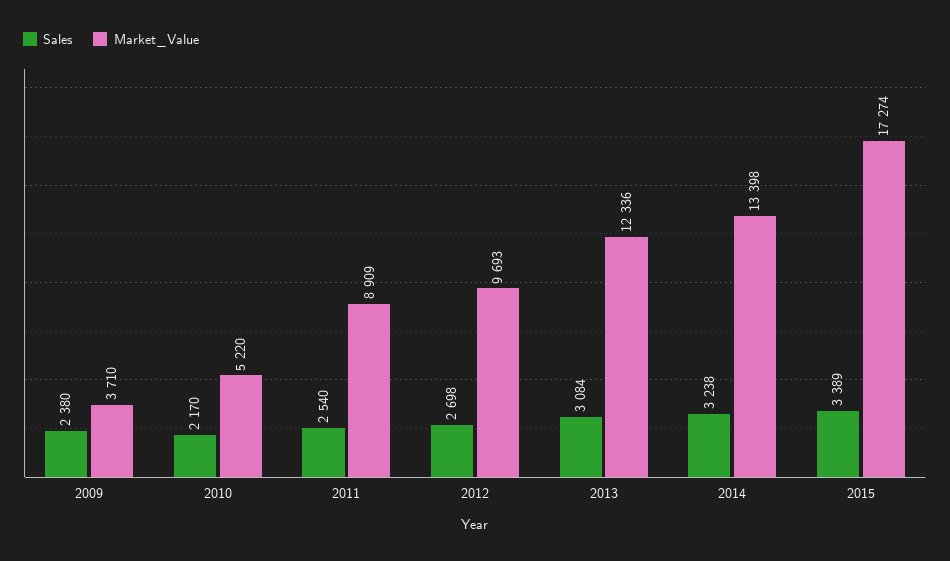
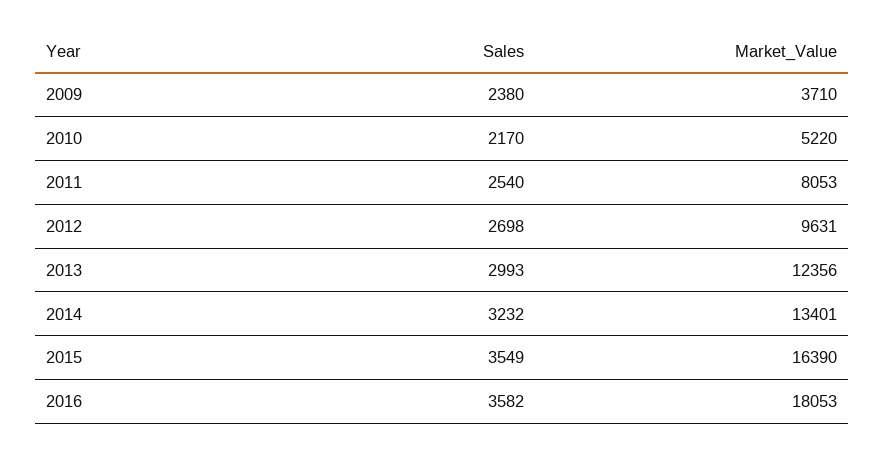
Market_Value, 2011: 8909 -> 8053
Market_Value, 2012: 9693 -> 9631
Sales, 2013: 3084 -> 2993
Market_Value, 2013: 12336 -> 12356
Sales, 2014: 3238 -> 3232
Market_Value, 2014: 13398 -> 13401
Sales, 2015: 3389 -> 3549
Market_Value, 2015: 17274 -> 16390
Sales, 2016: none -> 3582
Market_Value, 2016: none -> 18053

